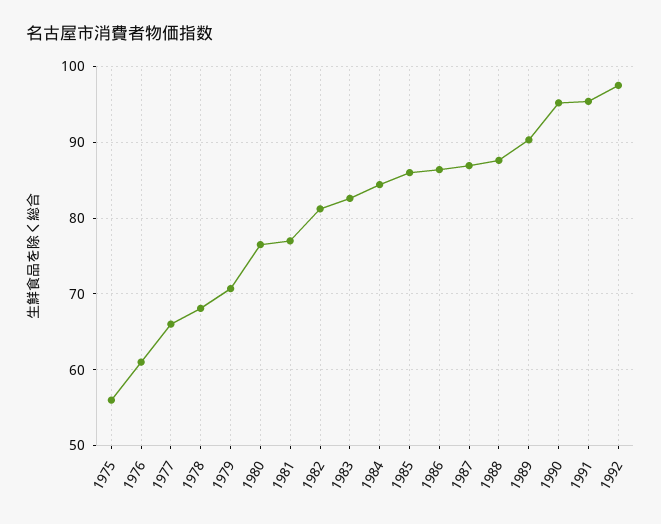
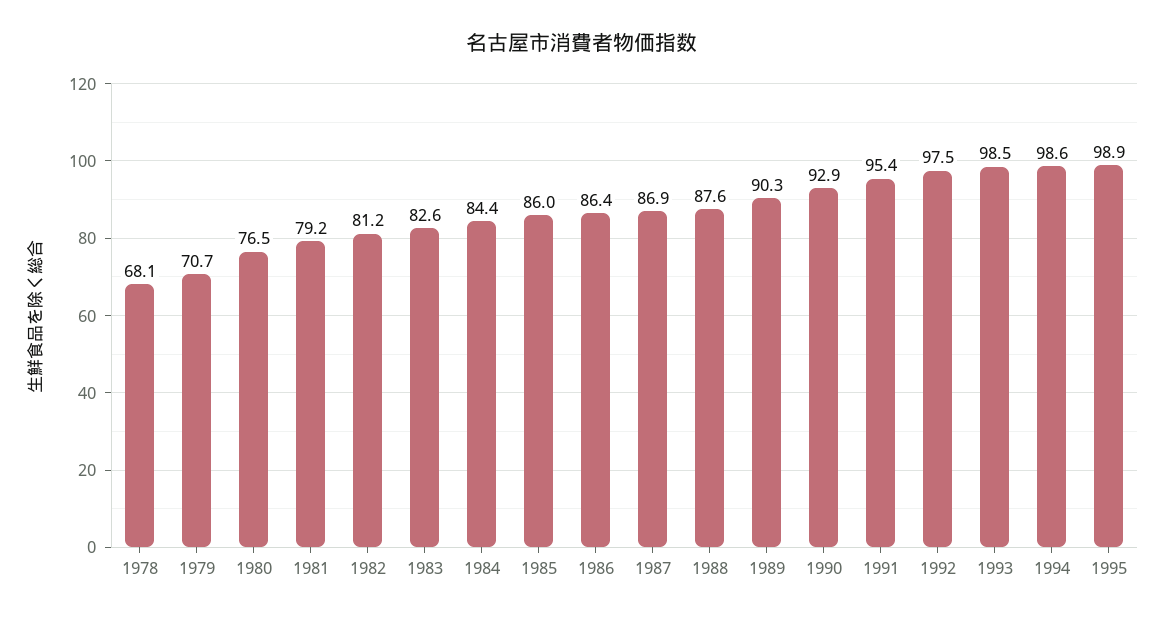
1975: 56 -> none
1976: 61 -> none
1977: 66 -> none
1981: 77 -> 79.2
1990: 95 -> 92.9
1993: none -> 98.5
1994: none -> 98.6
1995: none -> 98.9

